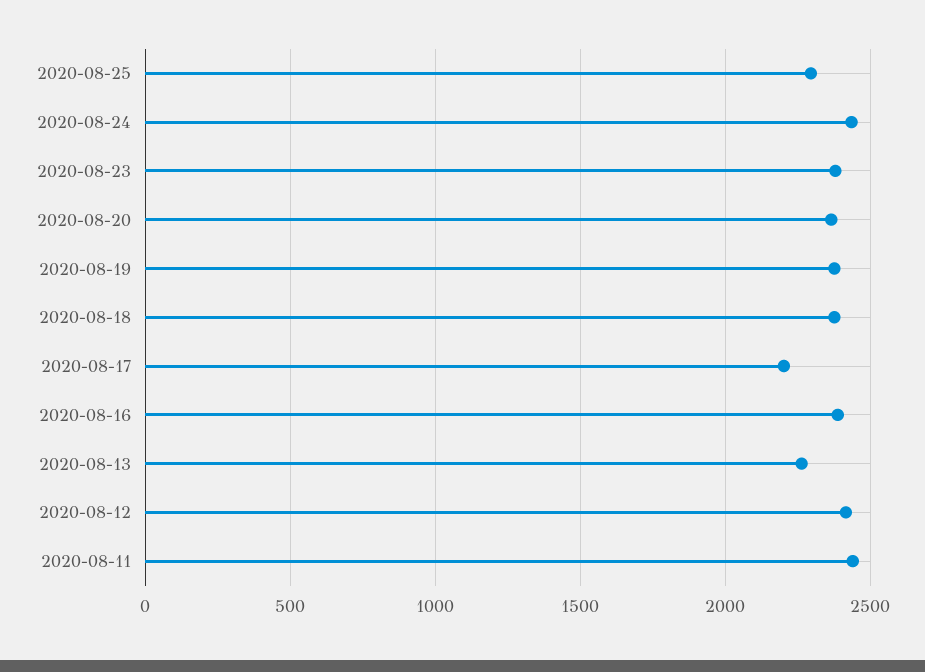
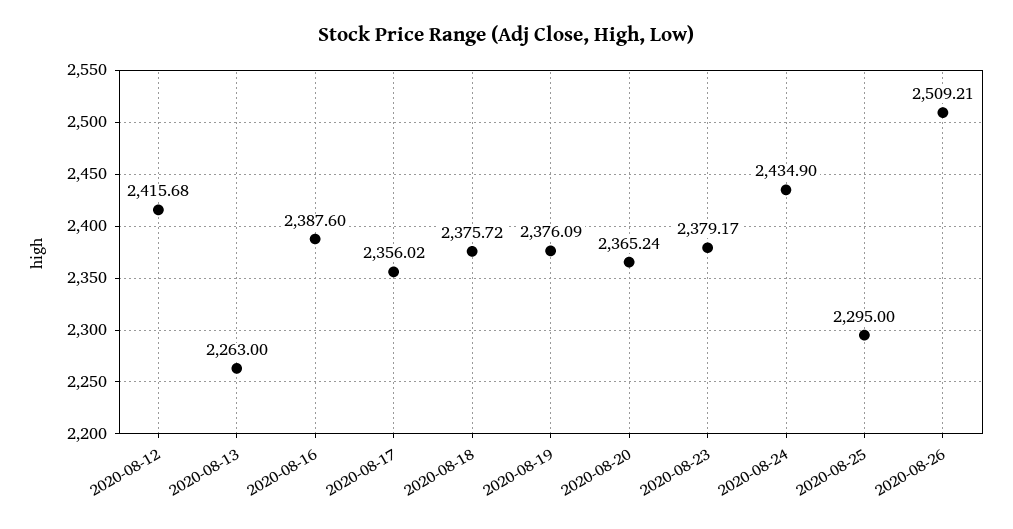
2020-08-17: 2200 -> 2356.02
2020-08-11: 2450 -> none
2020-08-26: none -> 2509.21

